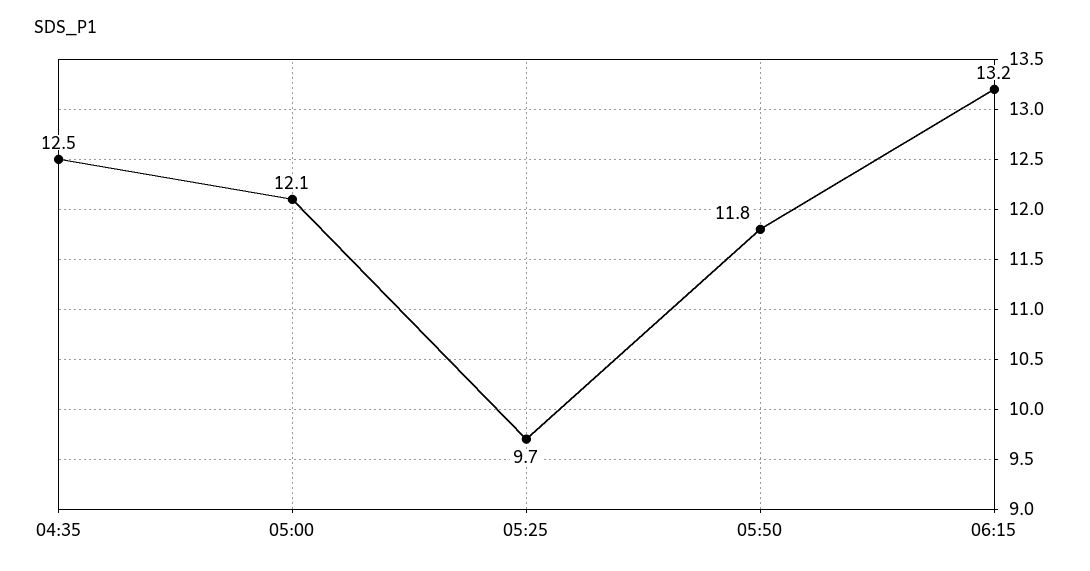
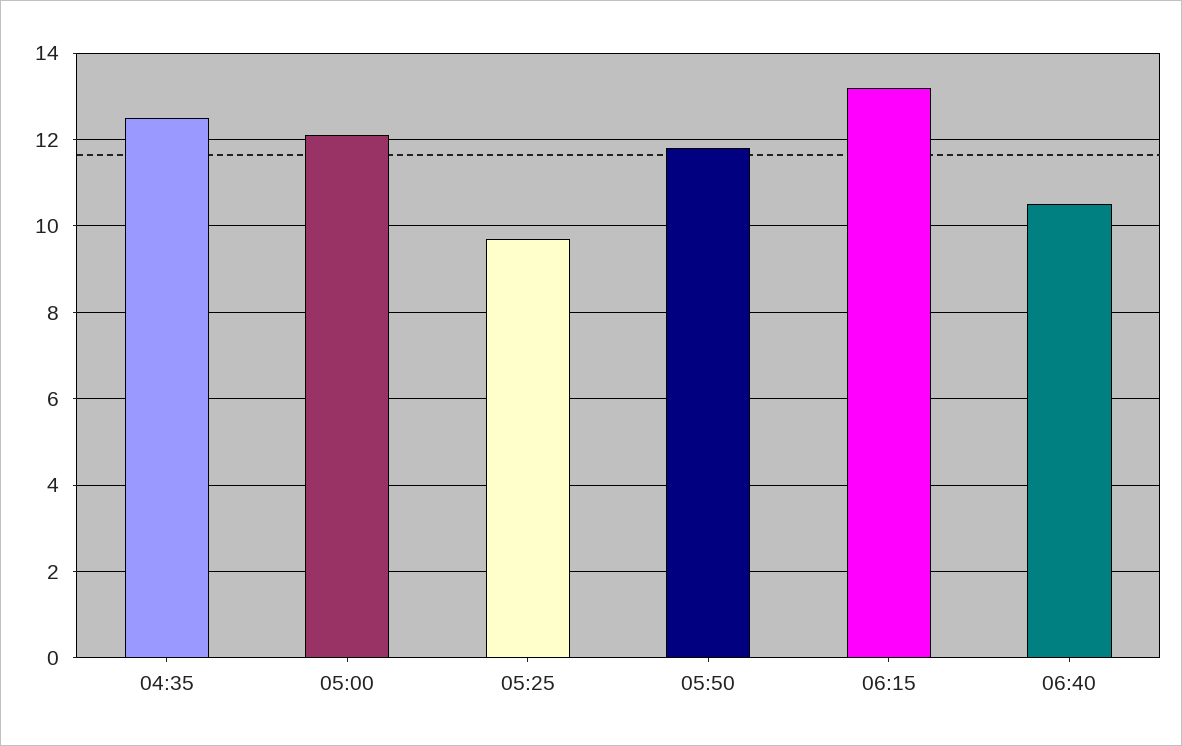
06:40: none -> 10.5

